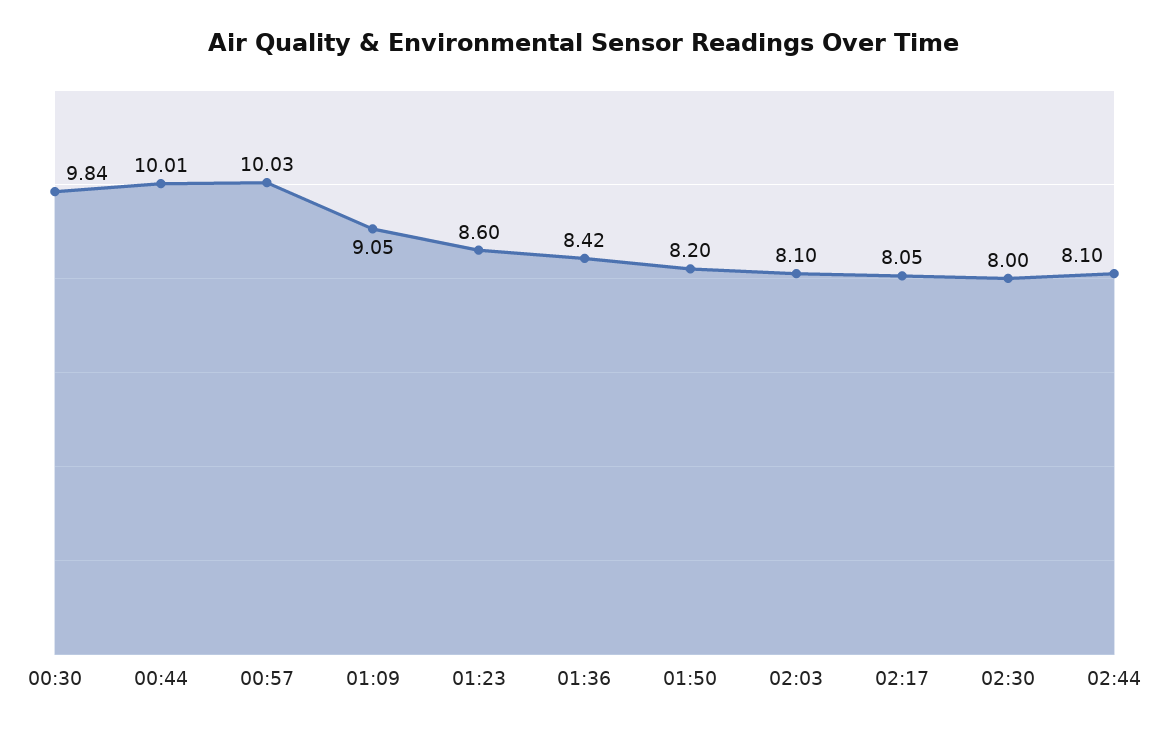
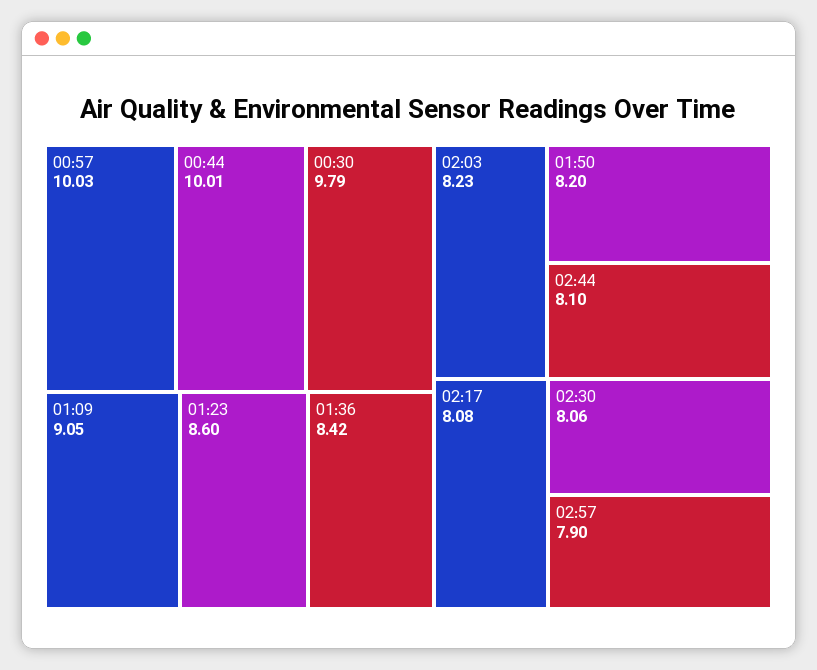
00:30: 9.84 -> 9.79
02:03: 8.1 -> 8.23
02:17: 8.05 -> 8.08
02:30: 8 -> 8.06
02:57: none -> 7.9

